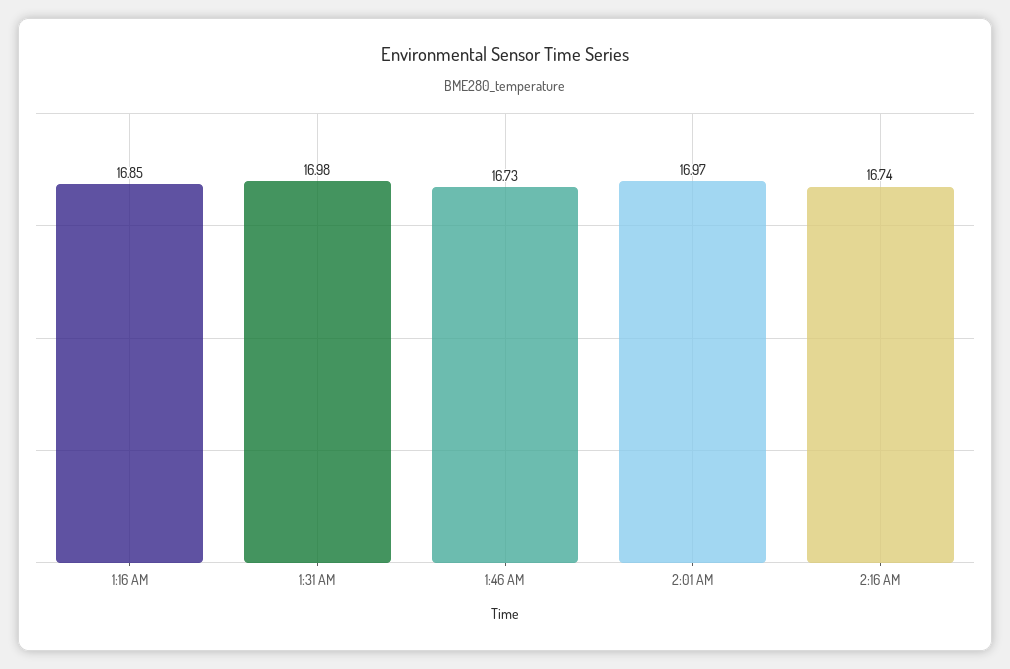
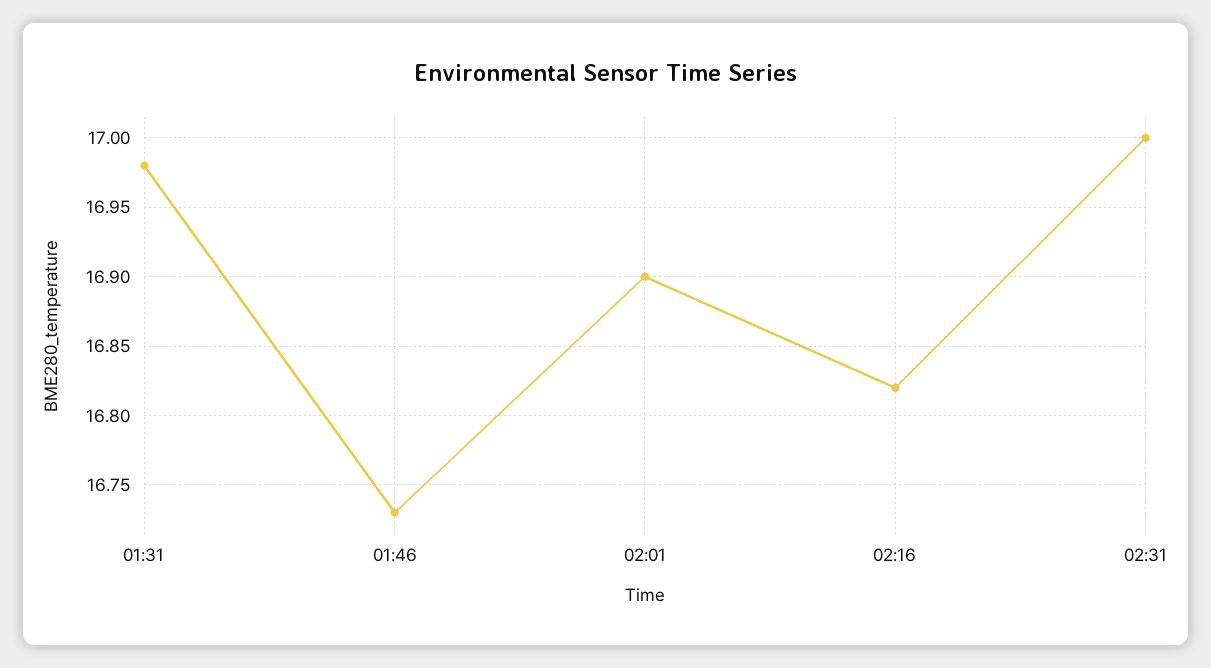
1:16 AM: 16.85 -> none
2:01 AM: 16.97 -> 16.9
2:16 AM: 16.74 -> 16.82
02:31: none -> 17

